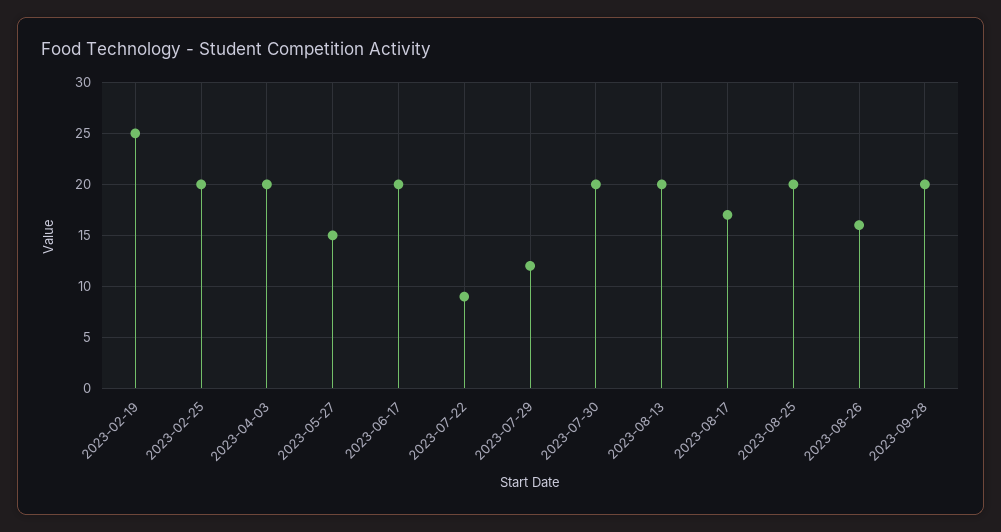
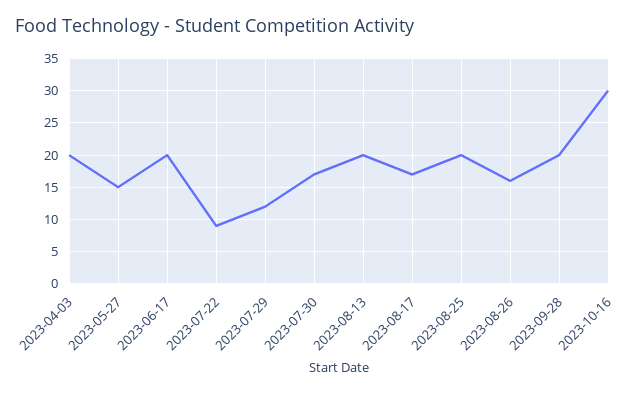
2023-02-19: 25 -> none
2023-02-25: 20 -> none
2023-07-30: 20 -> 17
2023-10-16: none -> 30

